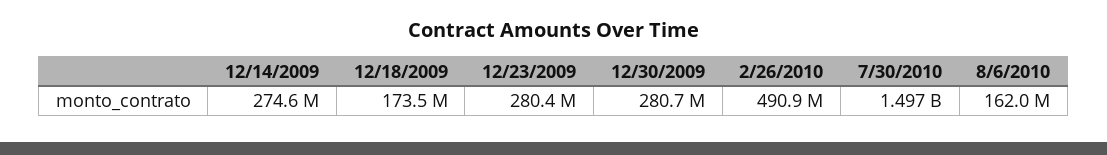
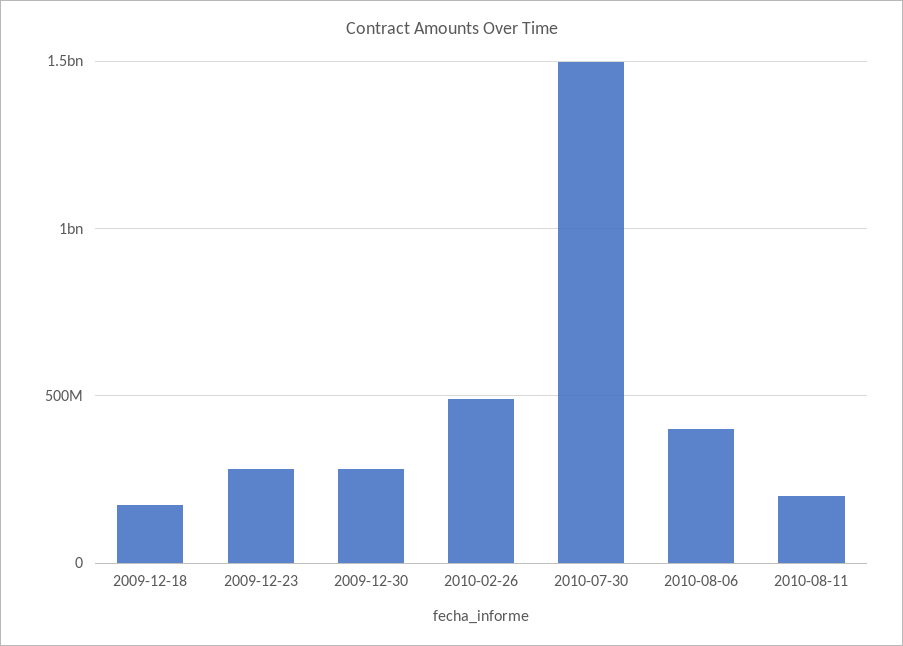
12/14/2009: 274600000 -> none
8/6/2010: 162000000 -> 400000000
2010-08-11: none -> 200000000

